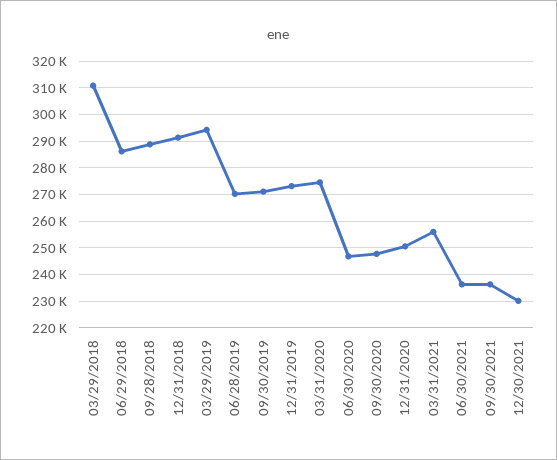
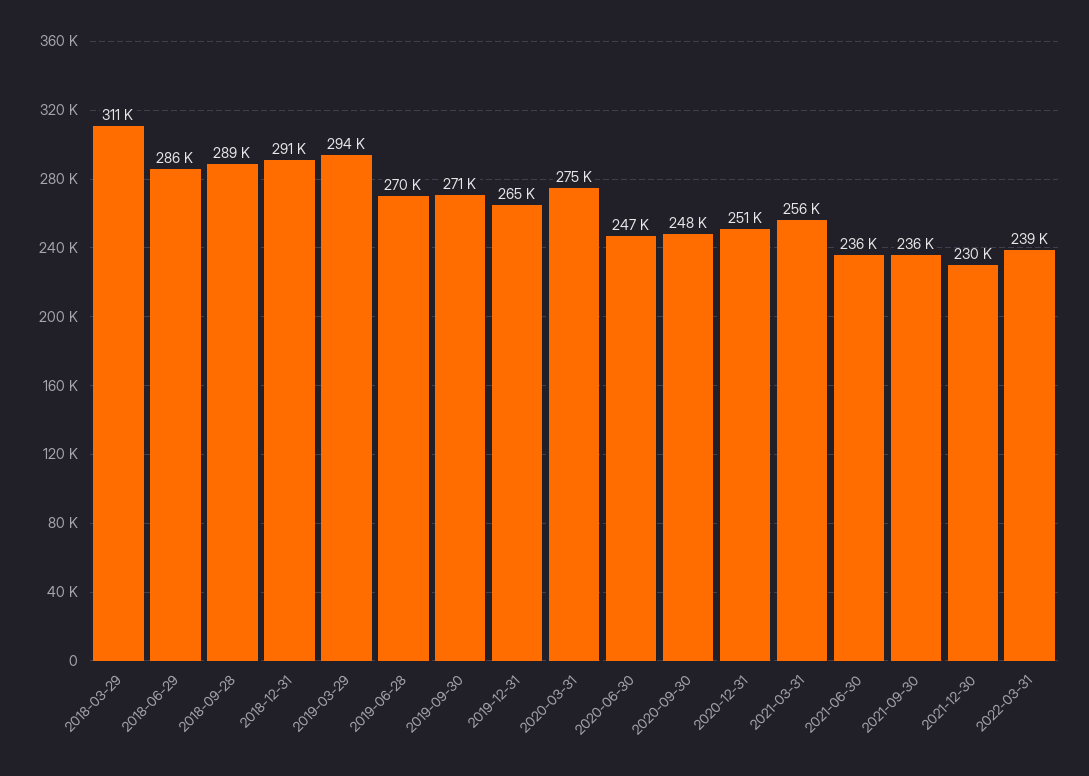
12/31/2019: 272500 -> 265000
2022-03-31: none -> 239000

